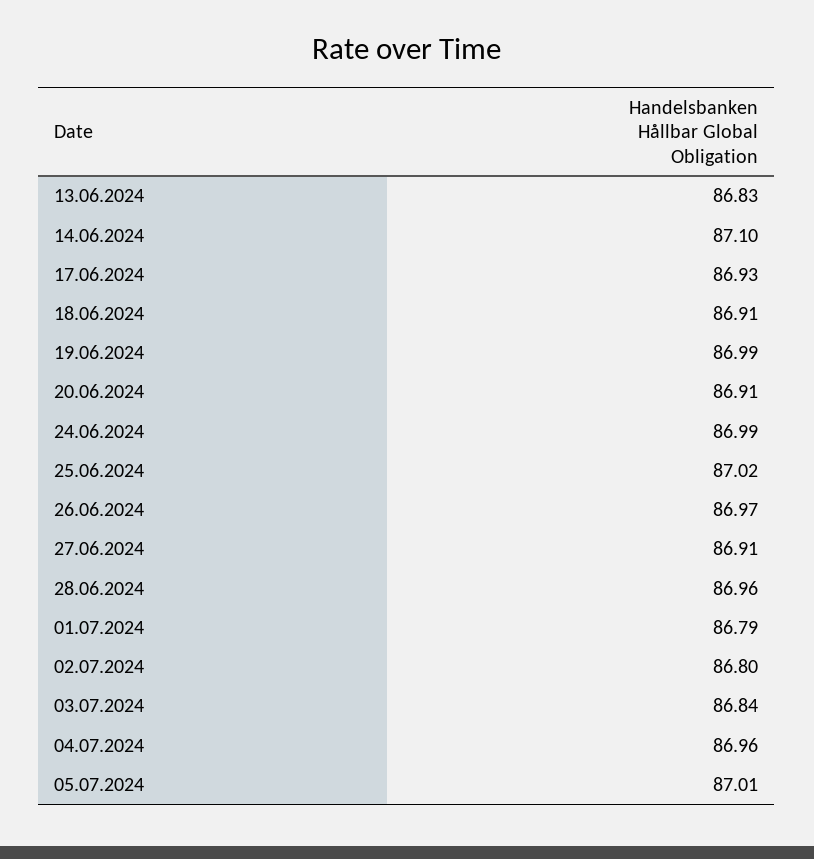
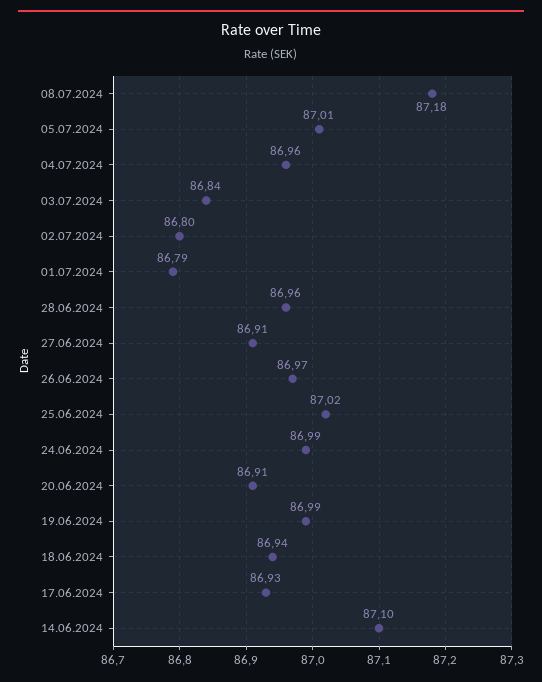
13.06.2024: 86.83 -> none
18.06.2024: 86.91 -> 86.94
08.07.2024: none -> 87.18

